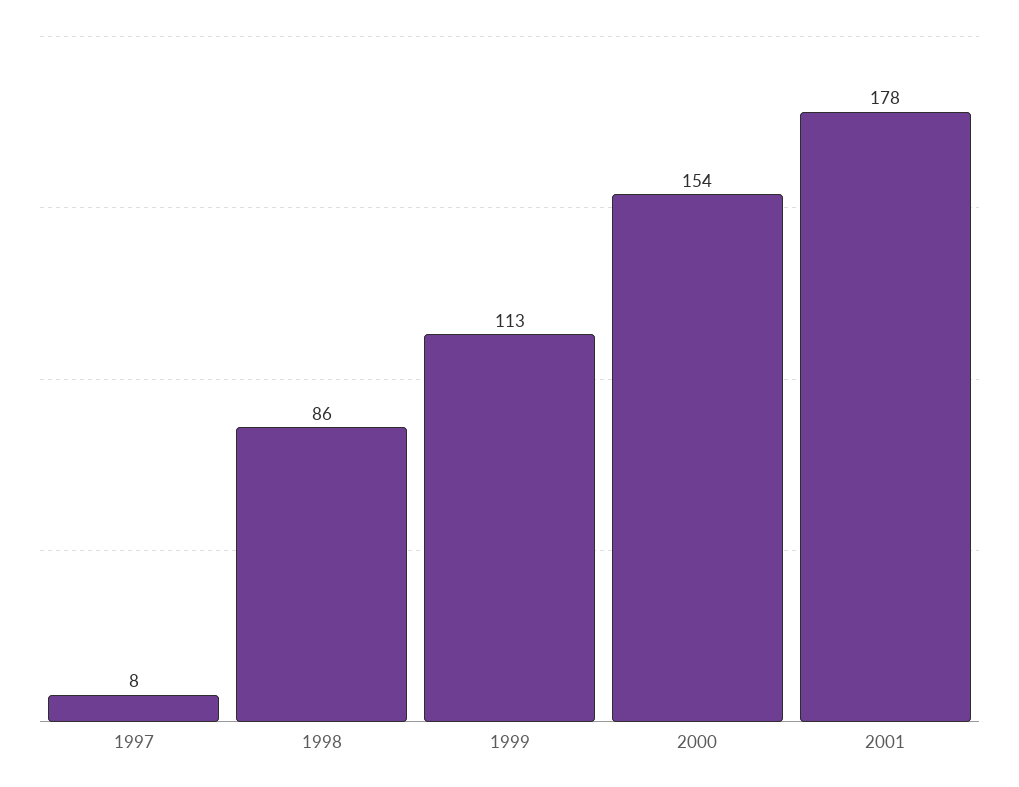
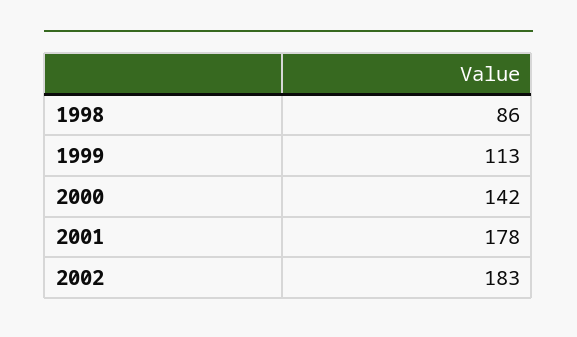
1997: 8 -> none
2000: 154 -> 142
2002: none -> 183

